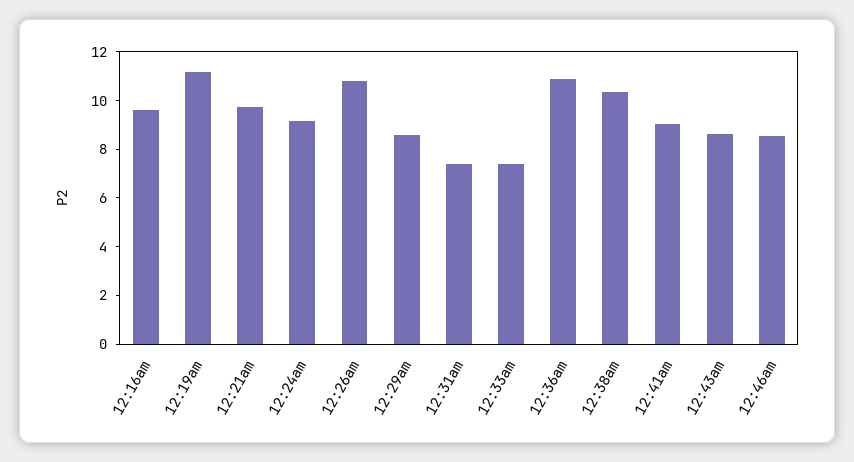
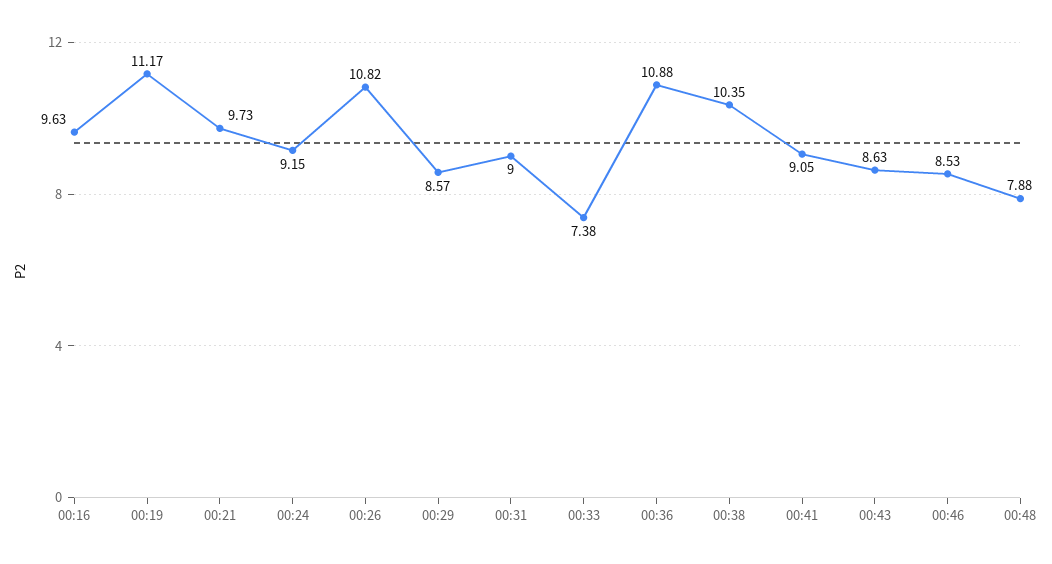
12:31am: 7.5 -> 9
00:48: none -> 7.88

